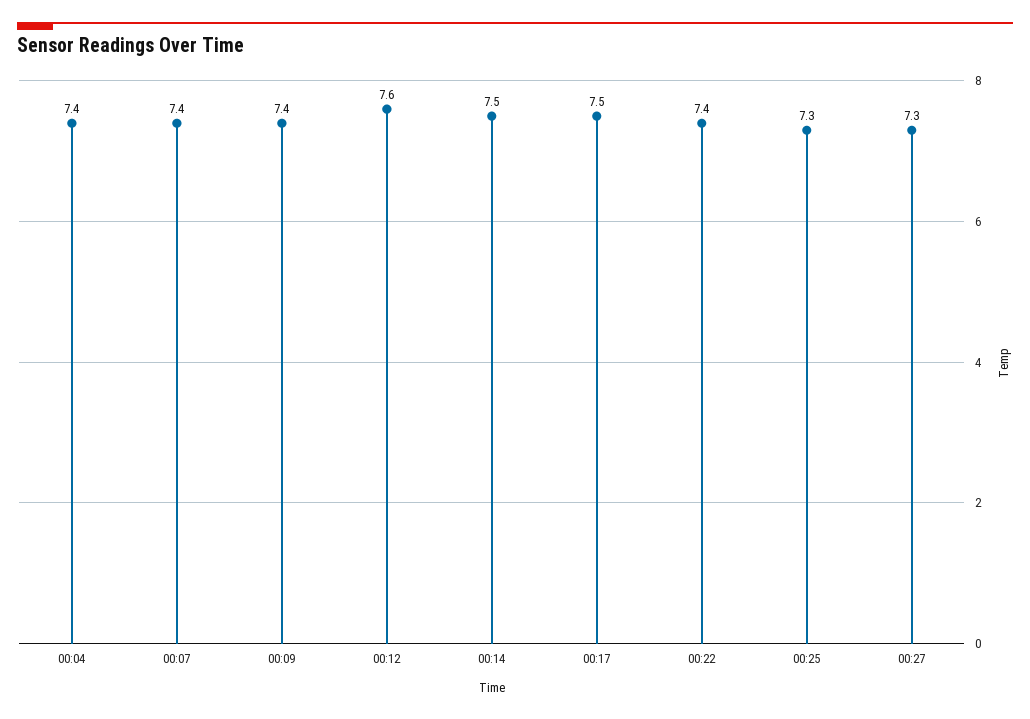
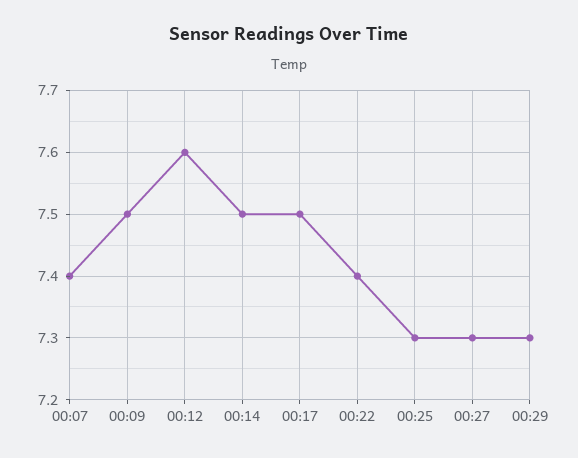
00:04: 7.4 -> none
00:09: 7.4 -> 7.5
00:29: none -> 7.3

